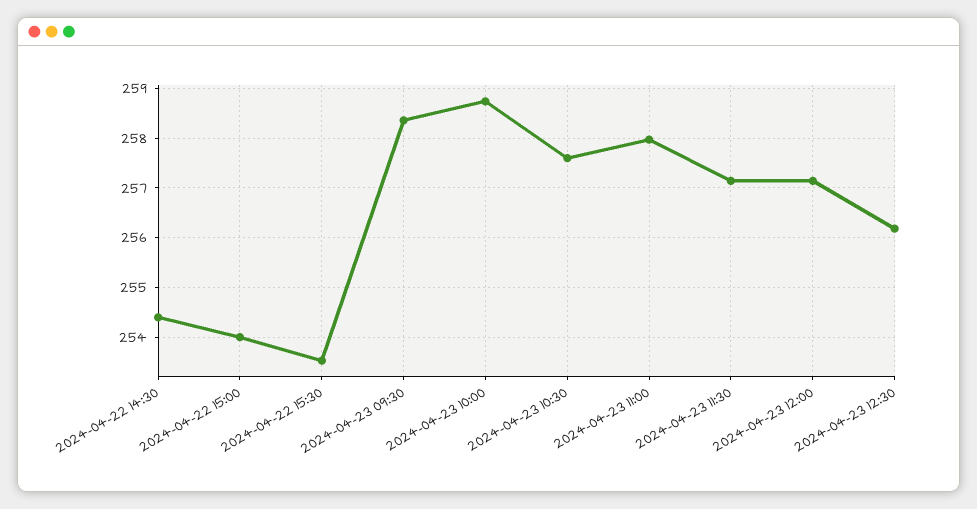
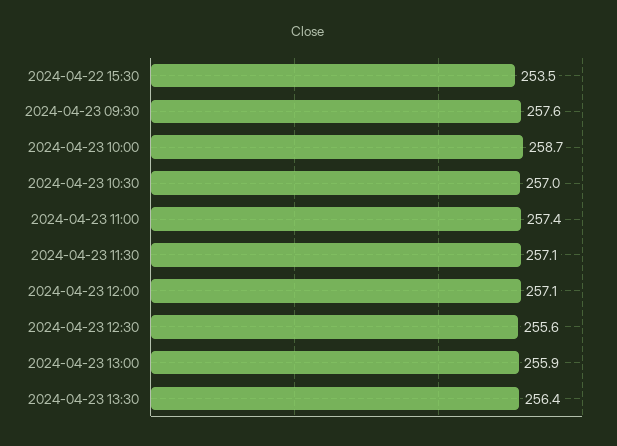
2024-04-22 14:30: 254.4 -> none
2024-04-22 15:00: 254 -> none
2024-04-23 09:30: 258.4 -> 257.6
2024-04-23 10:30: 257.6 -> 257
2024-04-23 11:00: 258 -> 257.4
2024-04-23 12:30: 256.2 -> 255.6
2024-04-23 13:00: none -> 255.9
2024-04-23 13:30: none -> 256.4

